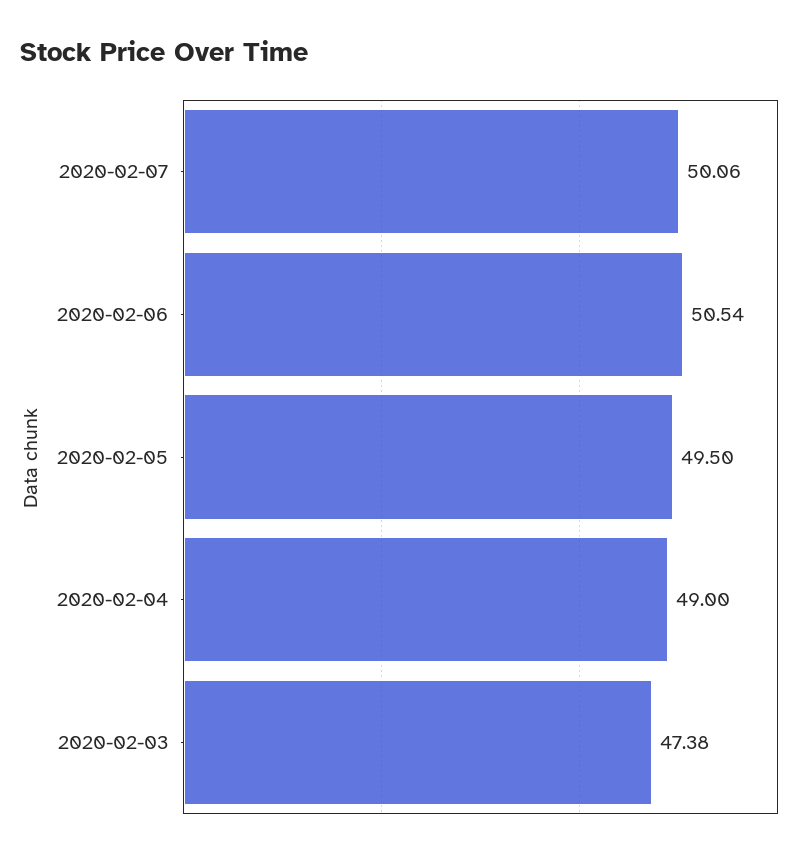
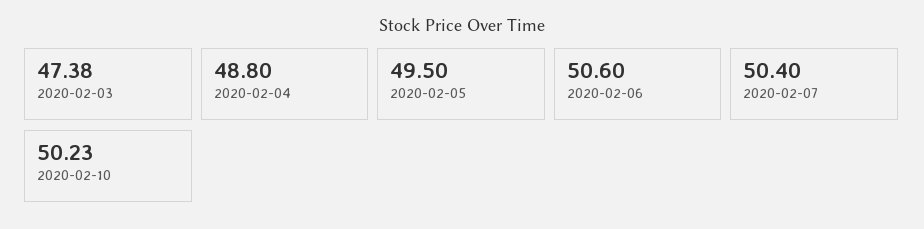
2020-02-07: 50.06 -> 50.4
2020-02-06: 50.54 -> 50.6
2020-02-04: 49 -> 48.8
2020-02-10: none -> 50.23

